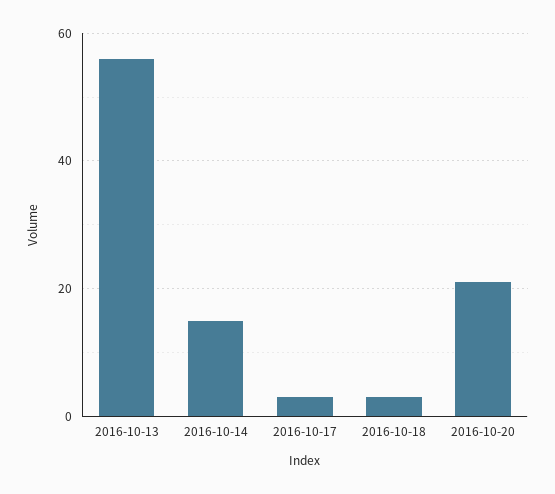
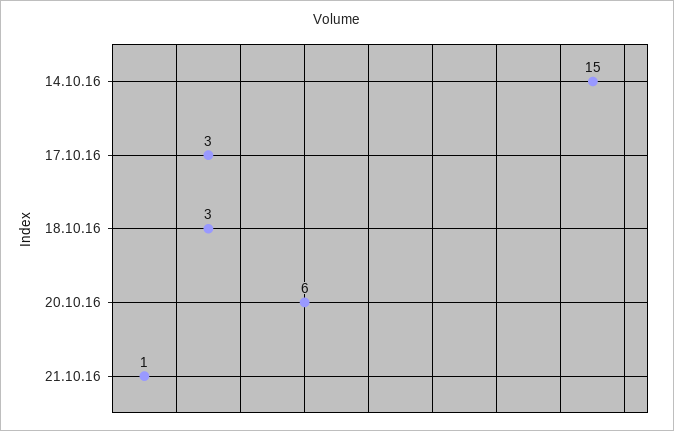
2016-10-13: 55 -> none
2016-10-20: 20 -> 6
21.10.16: none -> 1

